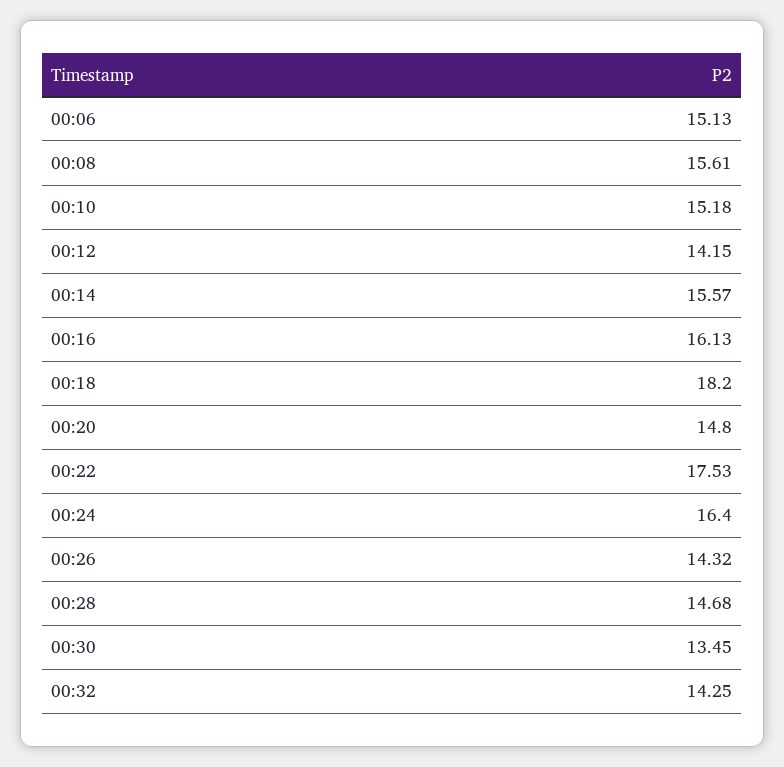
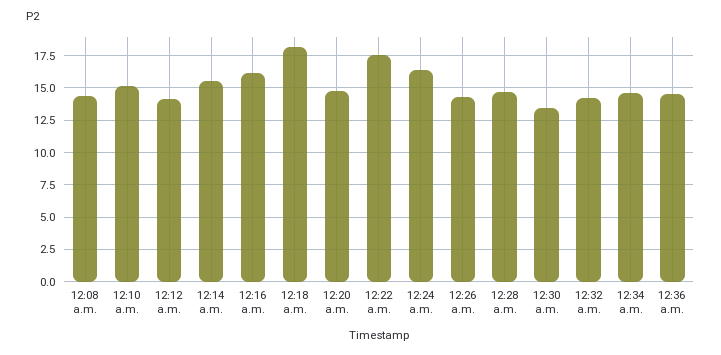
00:06: 15.13 -> none
00:08: 15.61 -> 14.5
12:34 a.m.: none -> 14.5
12:36 a.m.: none -> 14.5

